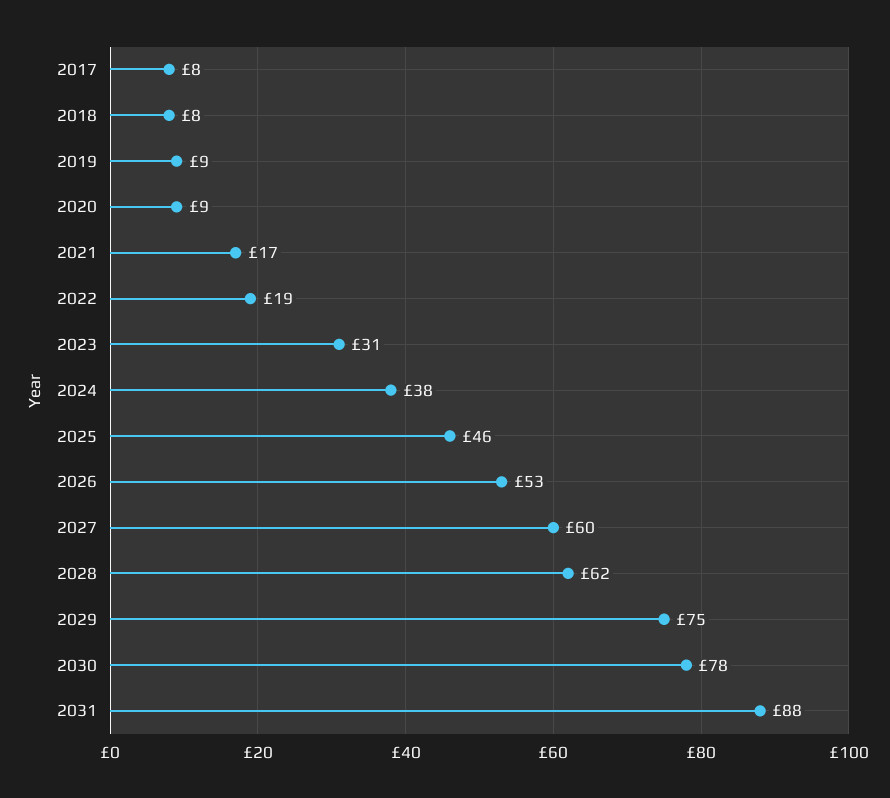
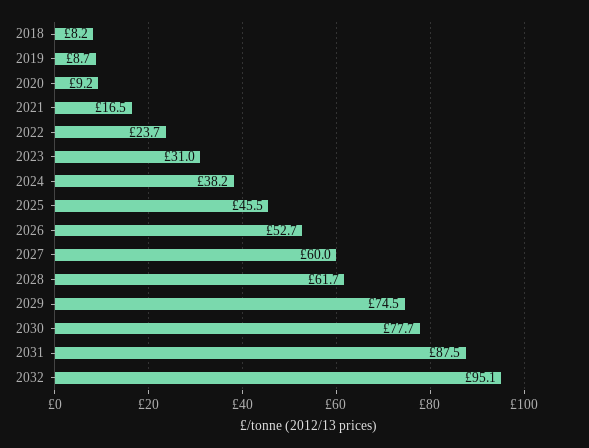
2017: 8 -> none
2022: 19 -> 23.7
2032: none -> 95.1

